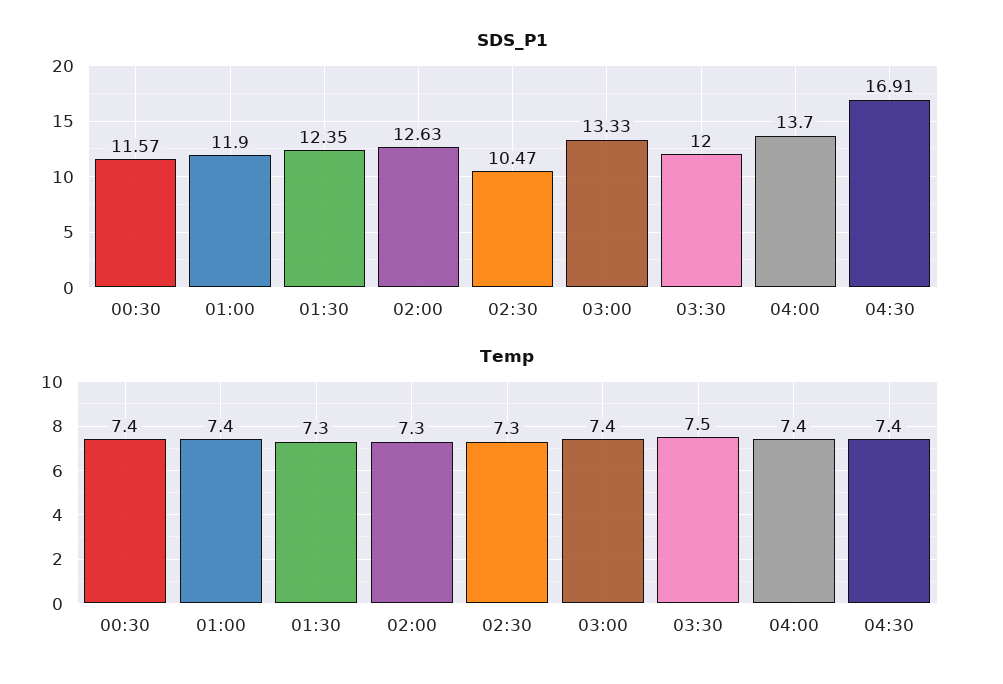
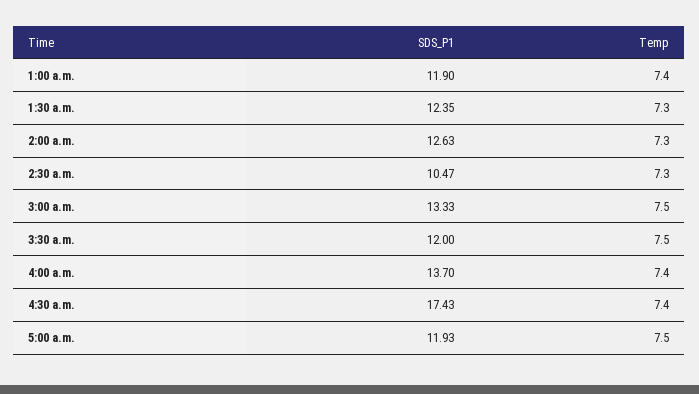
SDS_P1, 00:30: 11.57 -> none
SDS_P1, 04:30: 16.91 -> 17.43
Temp, 00:30: 7.4 -> none
Temp, 03:00: 7.4 -> 7.5
SDS_P1, 5:00 a.m.: none -> 11.93
Temp, 5:00 a.m.: none -> 7.5

